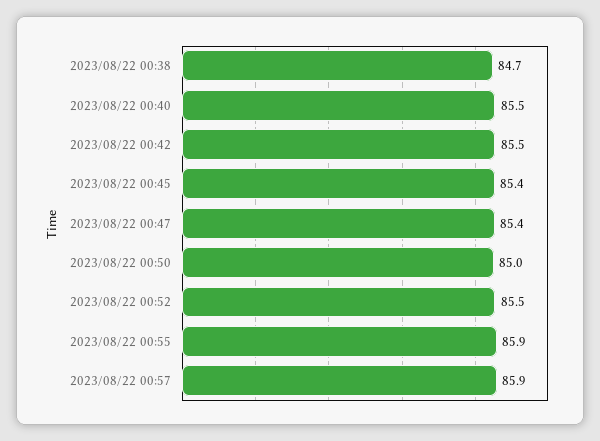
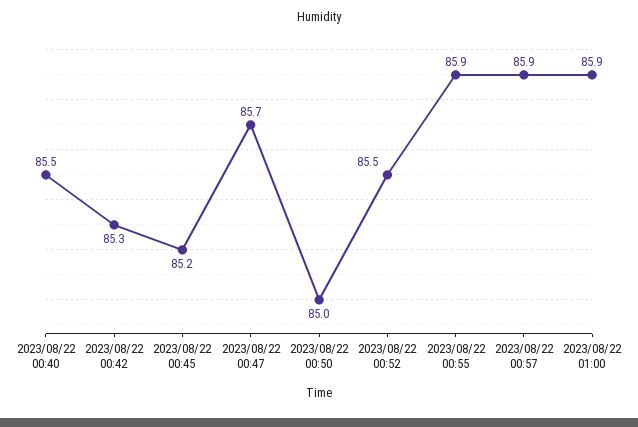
2023/08/22 00:38: 84.7 -> none
2023/08/22 00:42: 85.5 -> 85.3
2023/08/22 00:45: 85.4 -> 85.2
2023/08/22 00:47: 85.4 -> 85.7
2023/08/22 01:00: none -> 85.9

